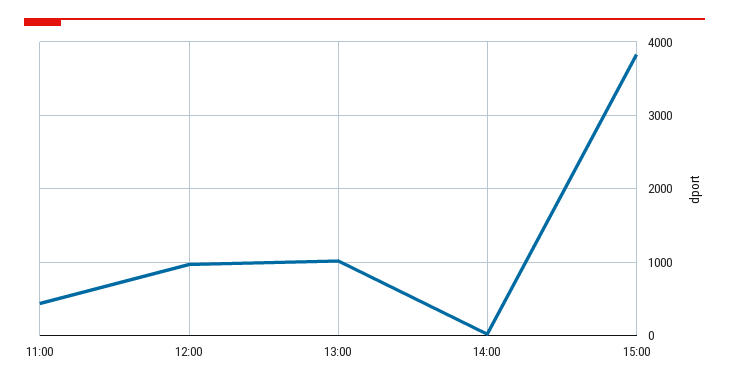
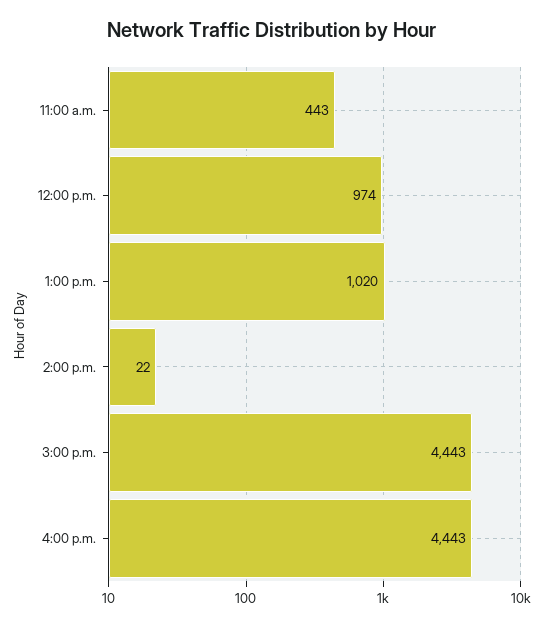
15:00: 3800 -> 4443
4:00 p.m.: none -> 4443

